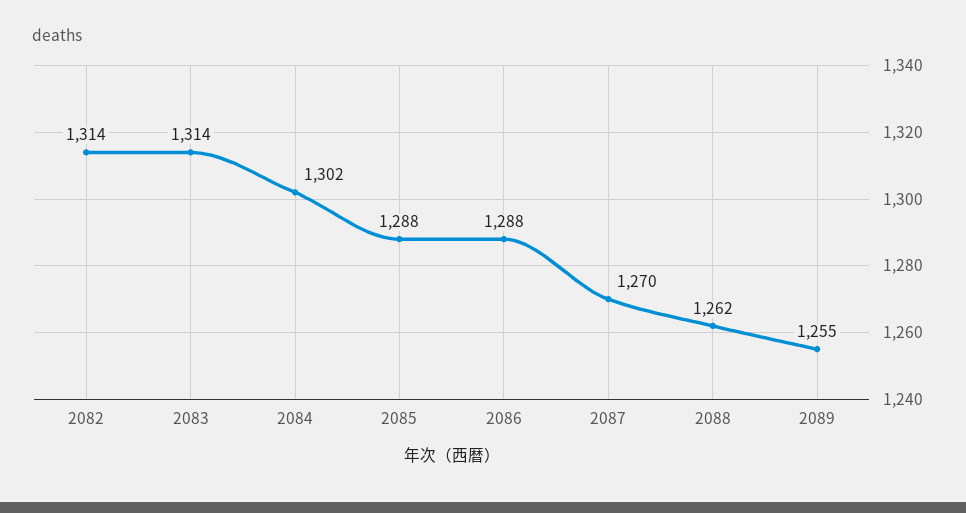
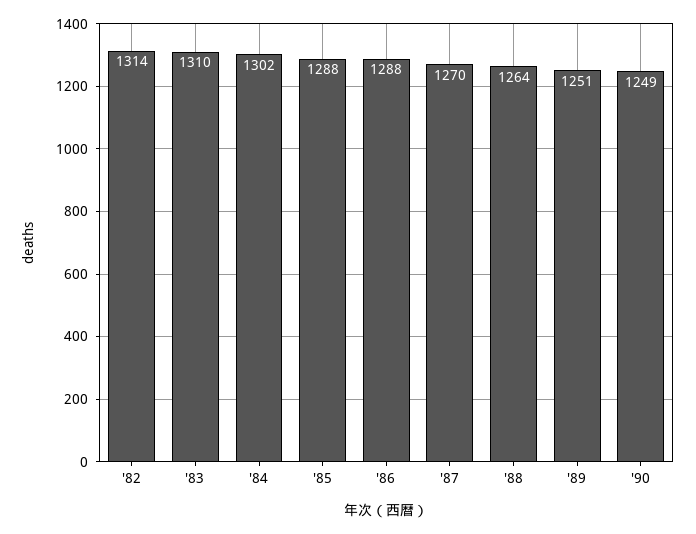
2083: 1314 -> 1310
2088: 1262 -> 1264
2089: 1255 -> 1251
'90: none -> 1249

